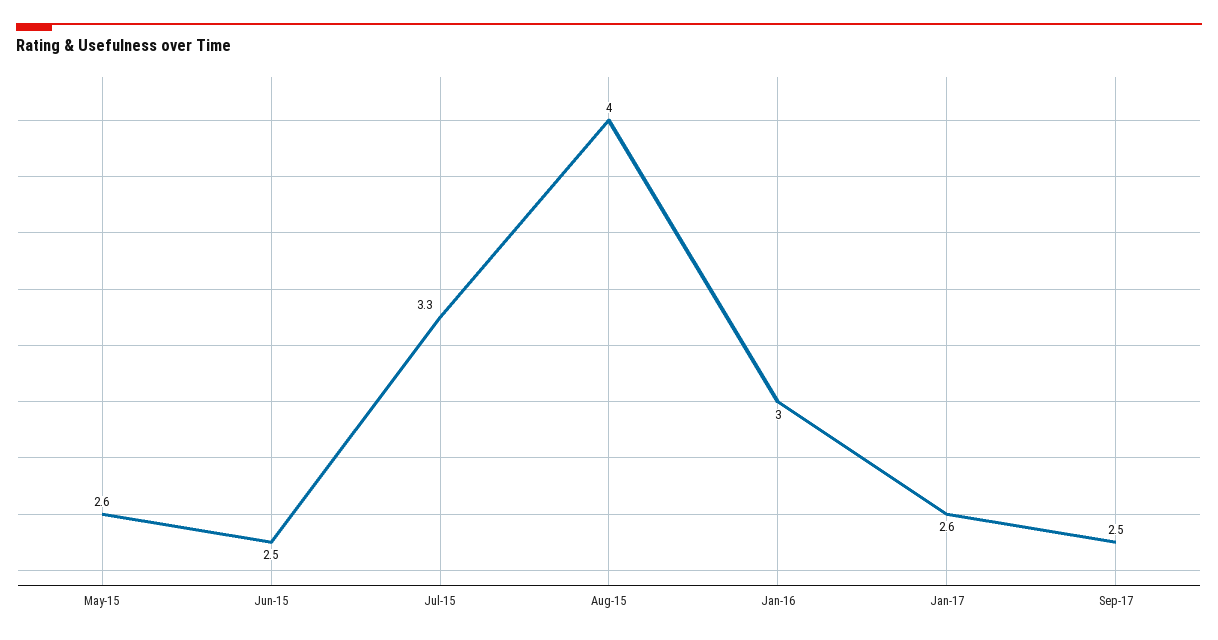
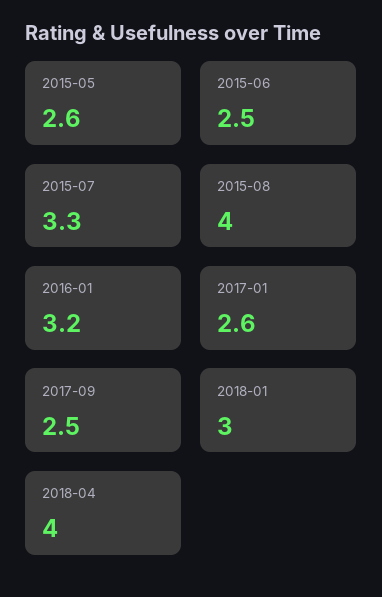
Jan-16: 3 -> 3.2
2018-01: none -> 3
2018-04: none -> 4

